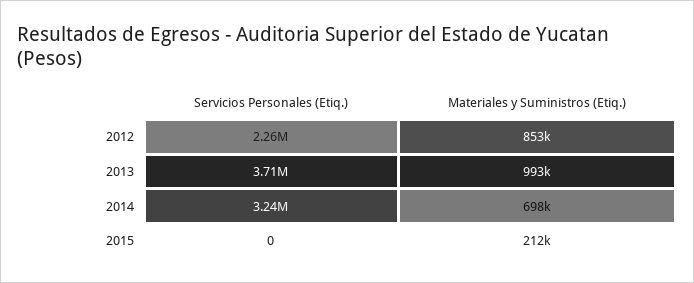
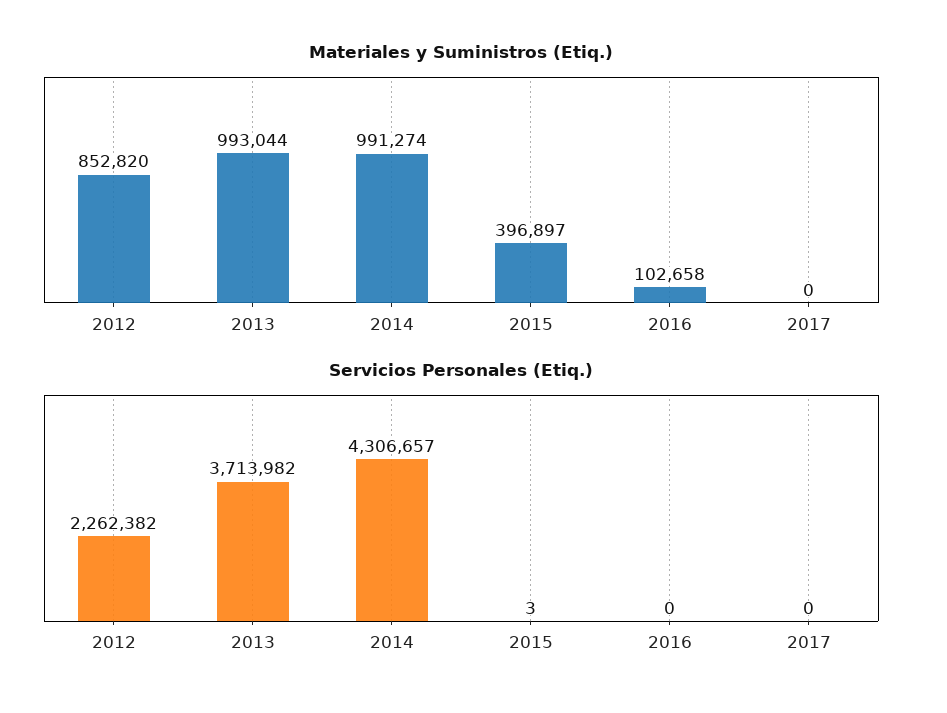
Servicios Personales (Etiq.), 2014: 3240000 -> 4306657
Materiales y Suministros (Etiq.), 2014: 698000 -> 991274
Servicios Personales (Etiq.), 2015: 0 -> 3
Materiales y Suministros (Etiq.), 2015: 212000 -> 396897
Materiales y Suministros (Etiq.), 2016: none -> 102658
Materiales y Suministros (Etiq.), 2017: none -> 0
Servicios Personales (Etiq.), 2016: none -> 0
Servicios Personales (Etiq.), 2017: none -> 0

